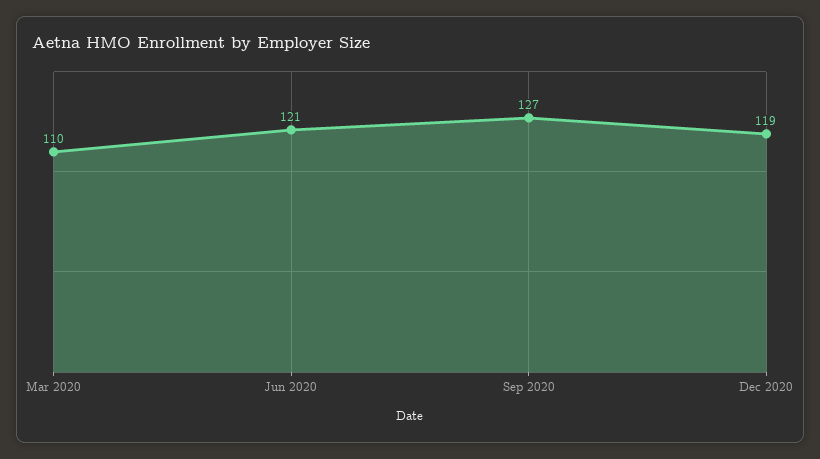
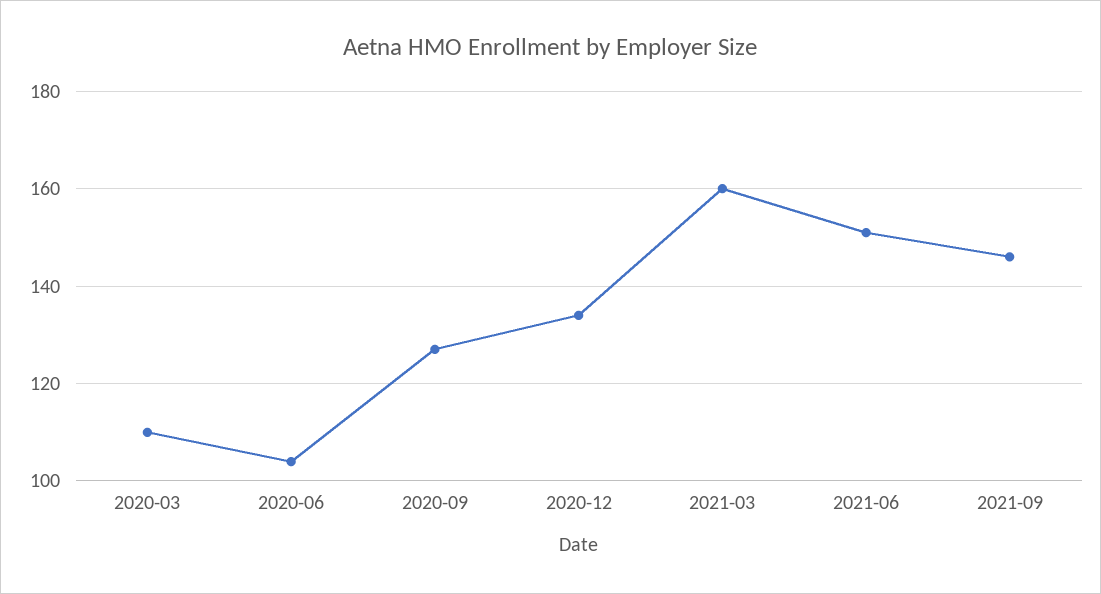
Jun 2020: 121 -> 105
Dec 2020: 119 -> 135
2021-03: none -> 160
2021-06: none -> 150
2021-09: none -> 145

